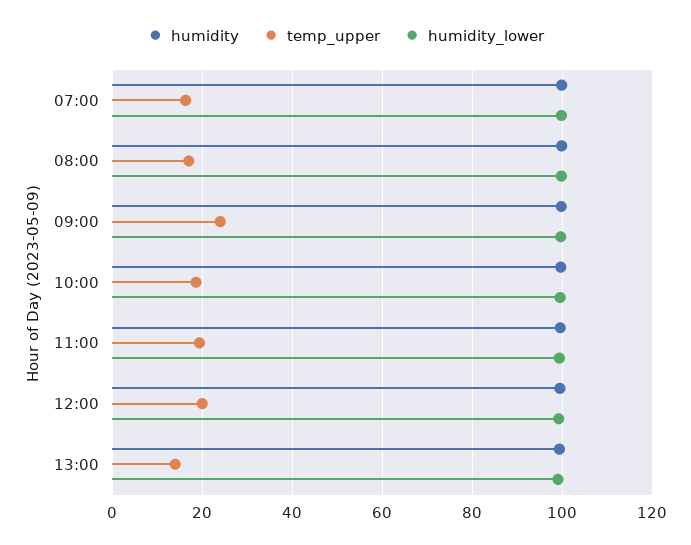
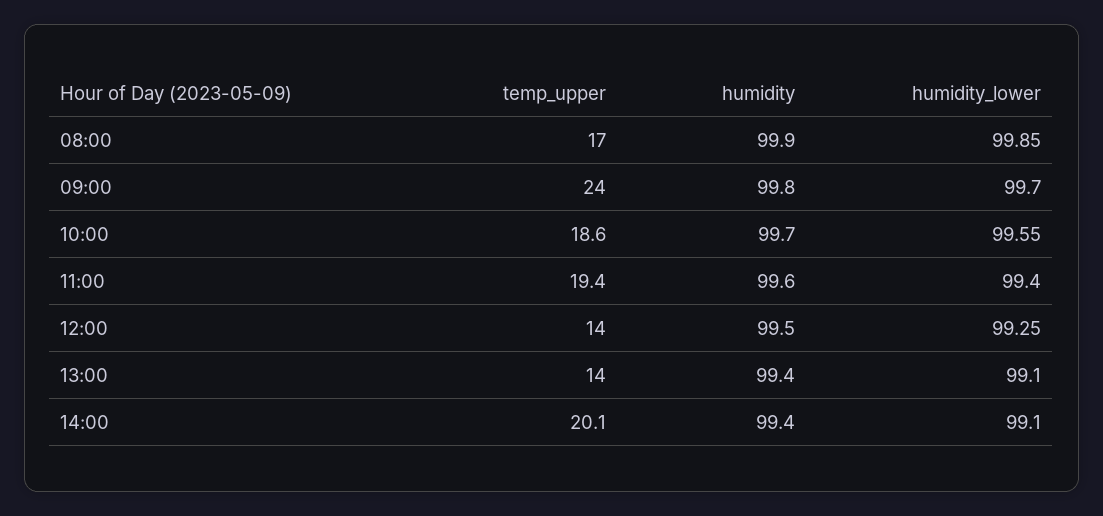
humidity, 07:00: 100 -> none
temp_upper, 07:00: 16 -> none
humidity_lower, 07:00: 100 -> none
temp_upper, 12:00: 20 -> 14
temp_upper, 14:00: none -> 20.1
humidity, 14:00: none -> 99.4
humidity_lower, 14:00: none -> 99.1

